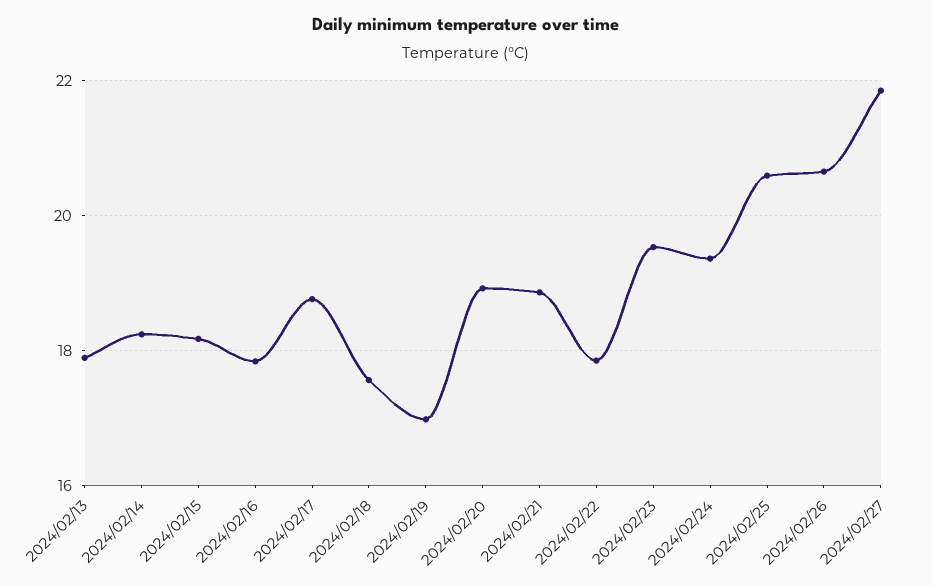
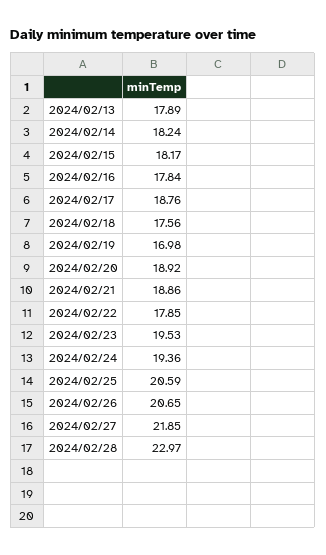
2024/02/28: none -> 22.97

